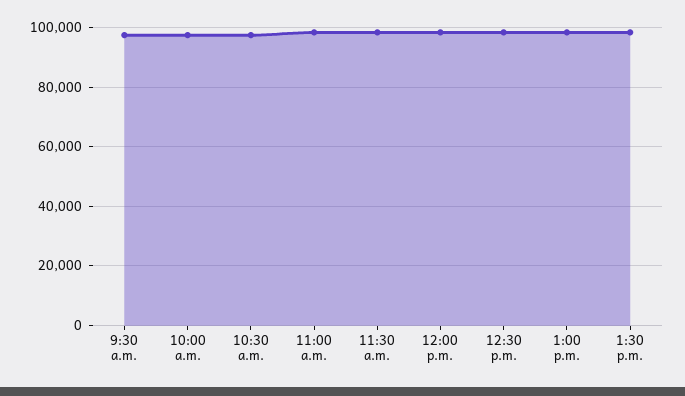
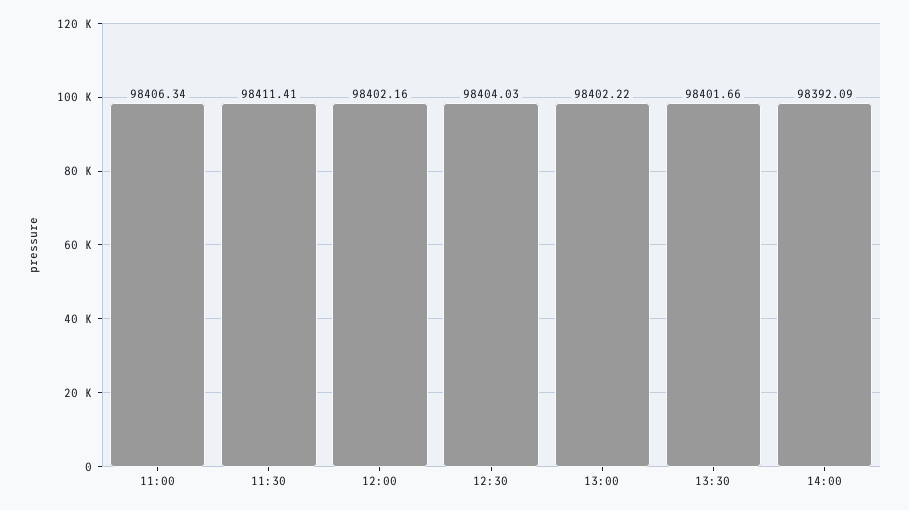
9:30 a.m.: 97500 -> none
10:00 a.m.: 97500 -> none
10:30 a.m.: 97500 -> none
14:00: none -> 98392.09

